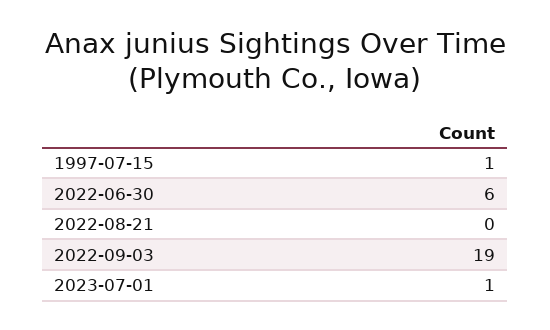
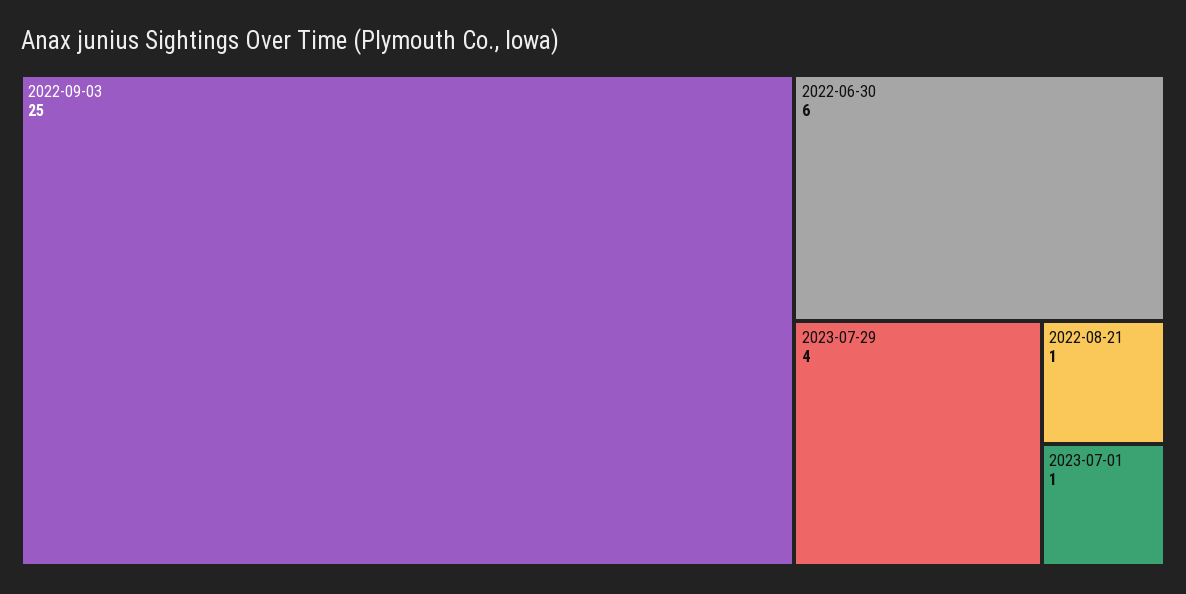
1997-07-15: 1 -> none
2022-08-21: 0 -> 1
2022-09-03: 19 -> 25
2023-07-29: none -> 4

